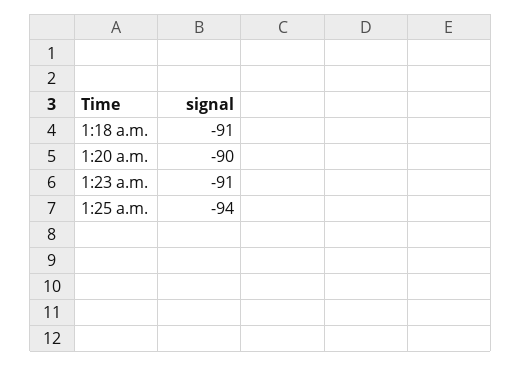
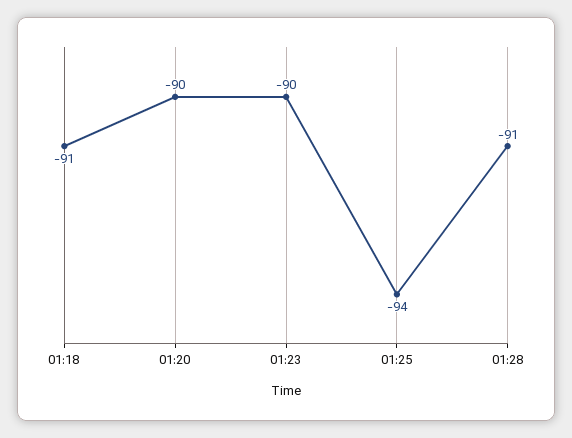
1:23 a.m.: -91 -> -90
01:28: none -> -91

